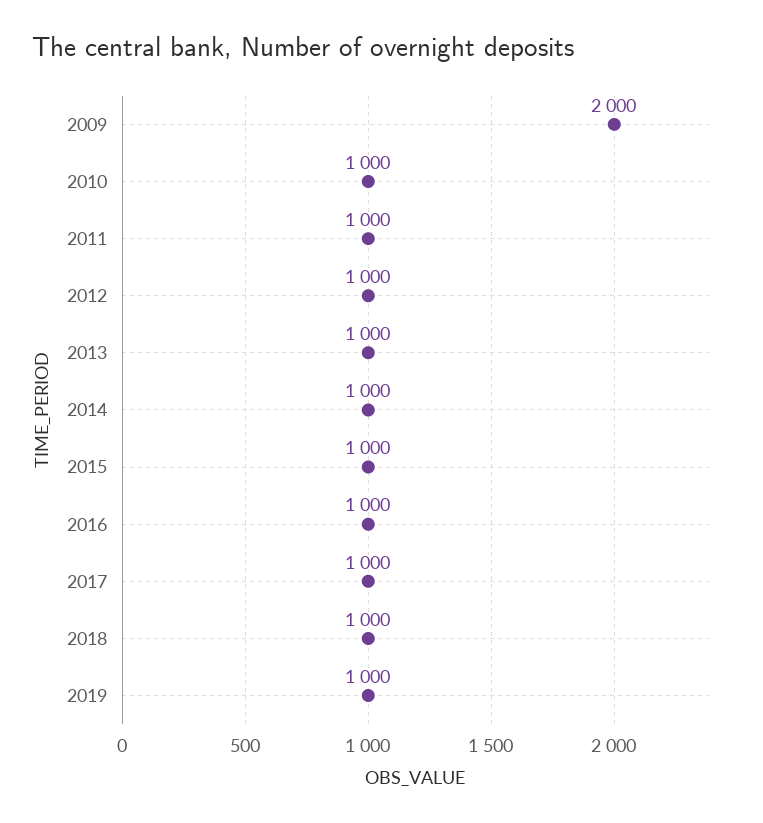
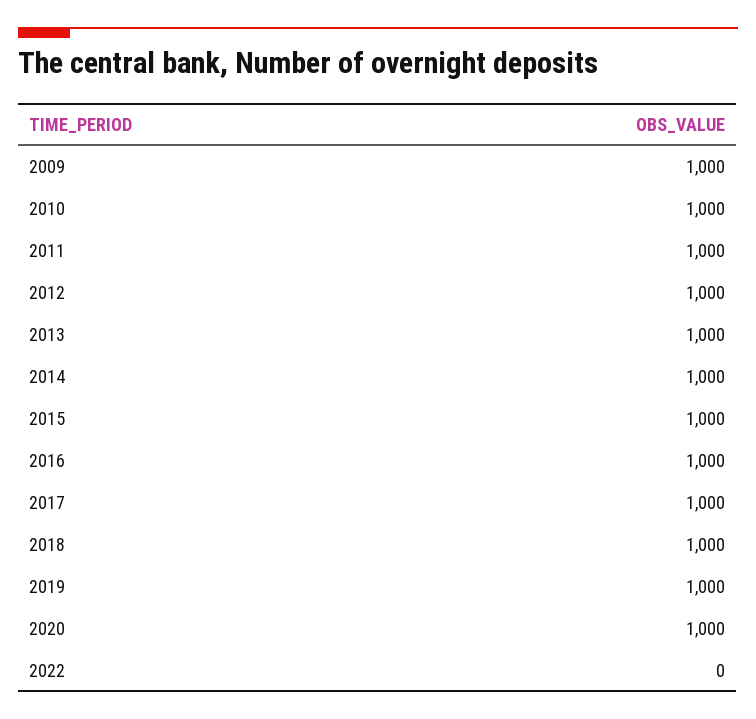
2009: 2000 -> 1000
2020: none -> 1000
2022: none -> 0

